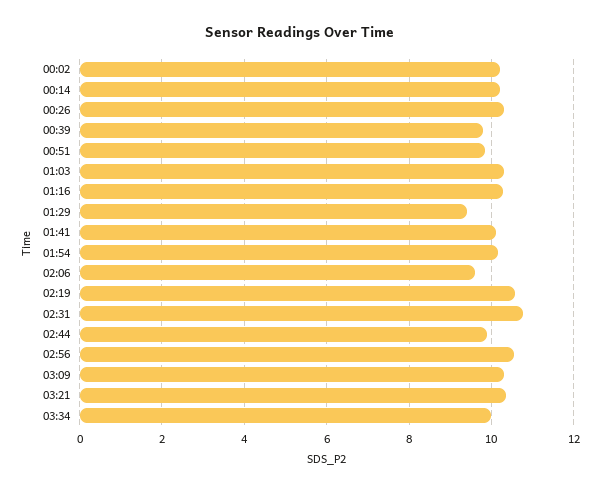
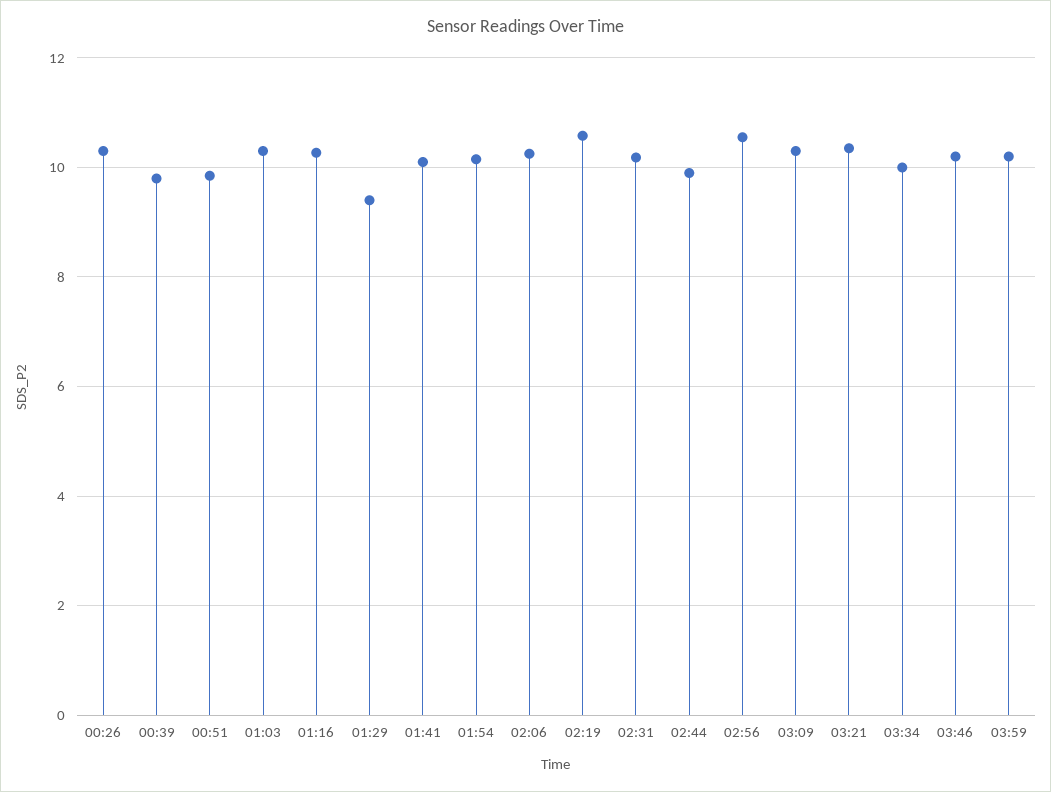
00:02: 10.2 -> none
00:14: 10.2 -> none
02:06: 9.6 -> 10.2
02:31: 10.8 -> 10.2
03:46: none -> 10.2
03:59: none -> 10.2

